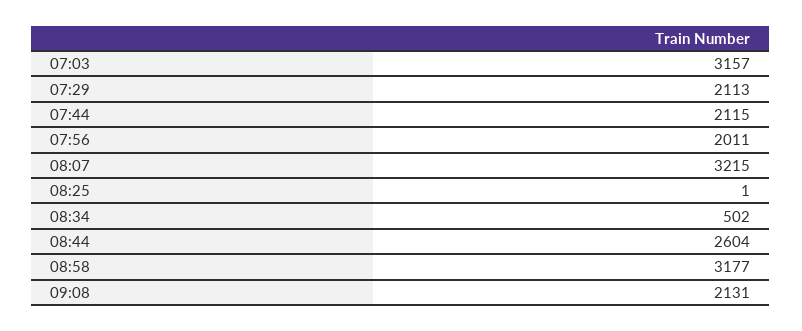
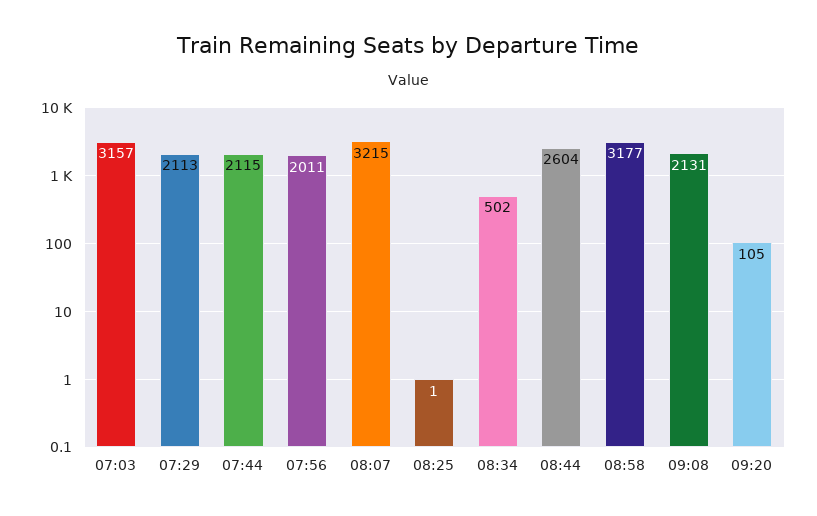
09:20: none -> 105

